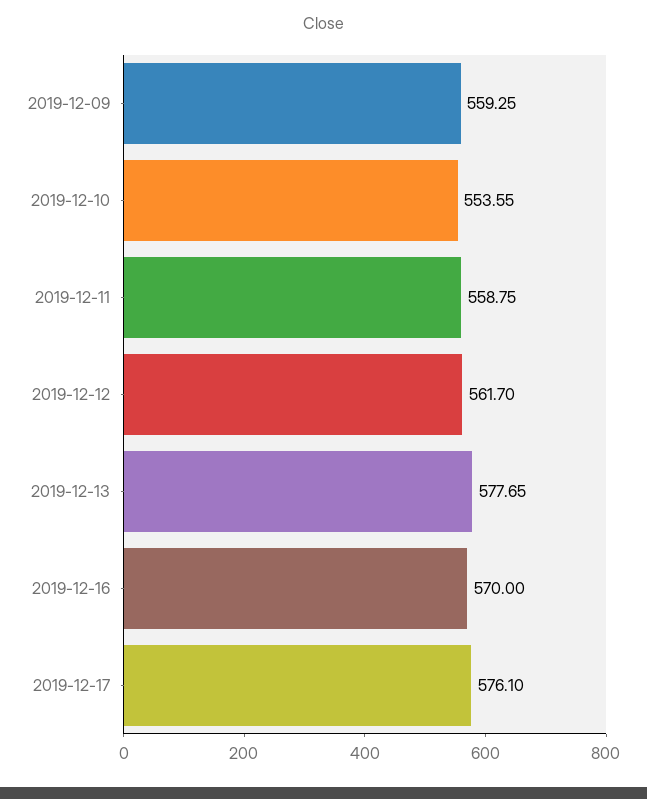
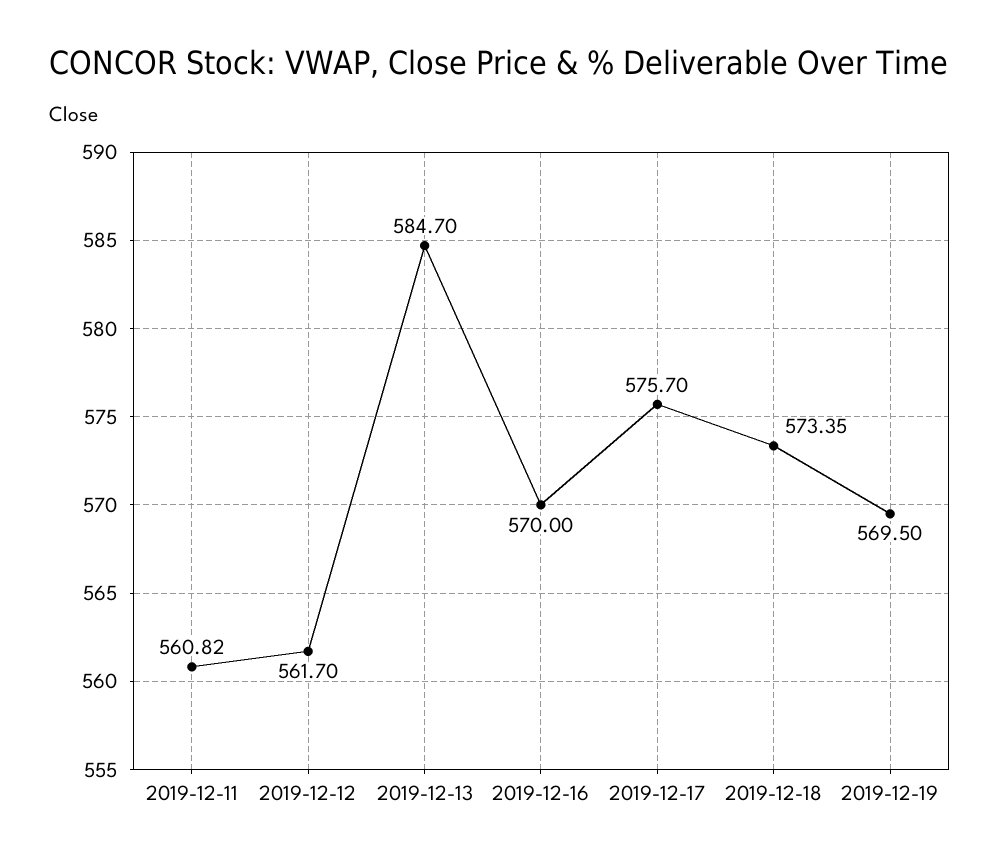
2019-12-09: 559.25 -> none
2019-12-10: 553.55 -> none
2019-12-11: 558.75 -> 560.82
2019-12-13: 577.65 -> 584.7
2019-12-17: 576.1 -> 575.7
2019-12-18: none -> 573.35
2019-12-19: none -> 569.5

